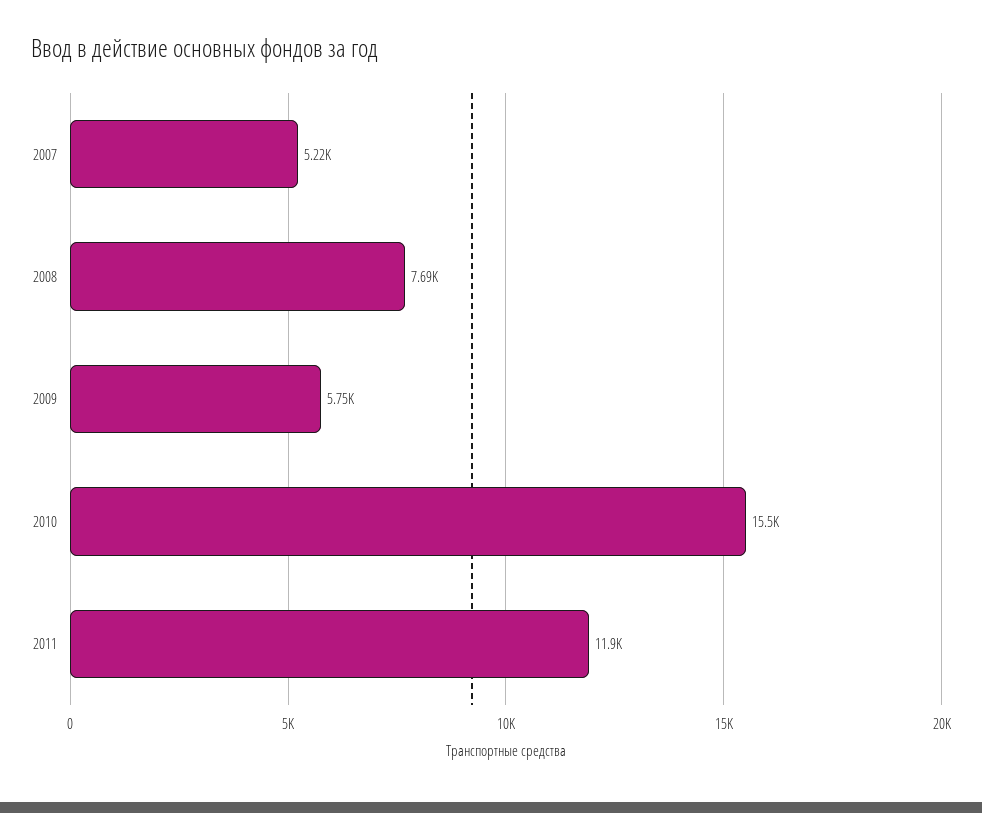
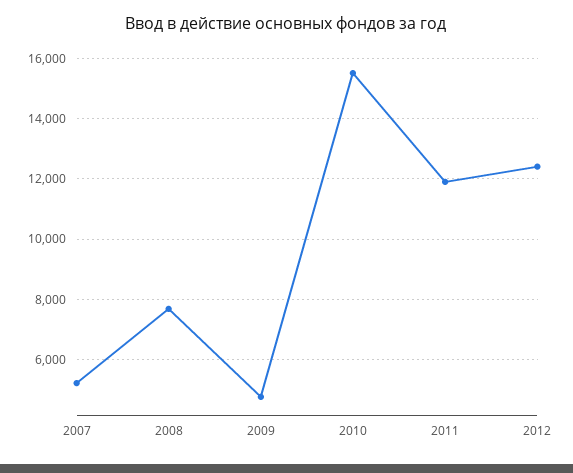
2009: 5750 -> 4800
2012: none -> 12400

